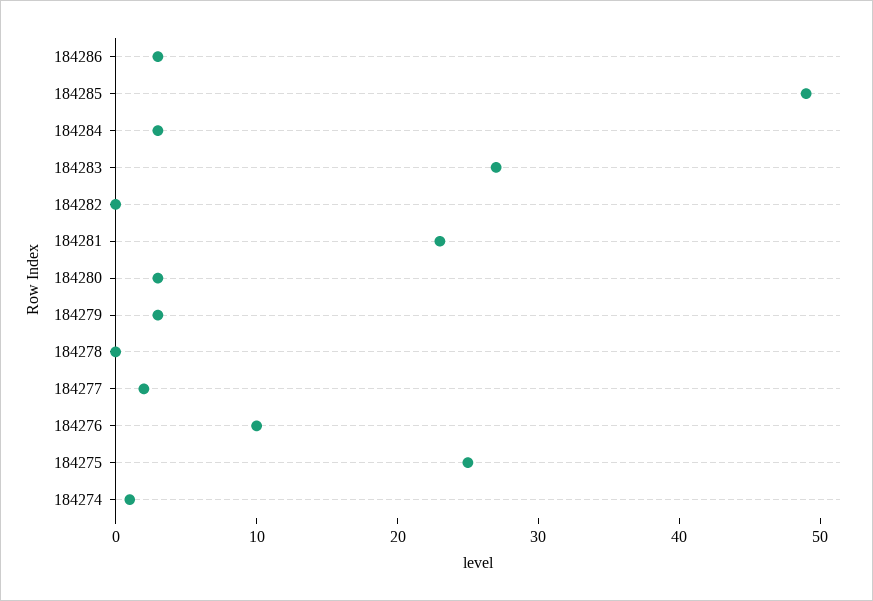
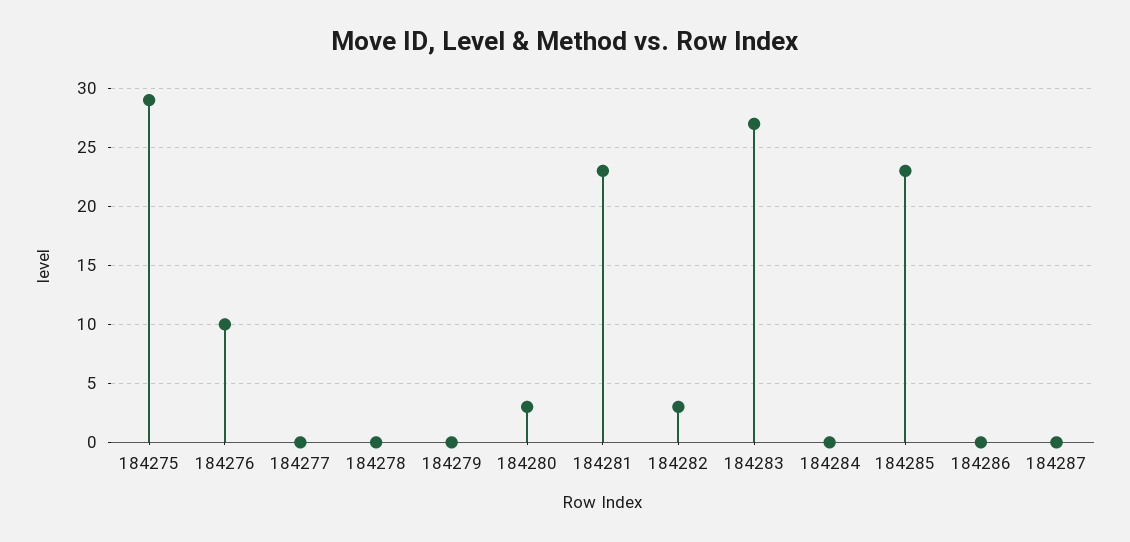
184286: 3 -> 0
184285: 49 -> 23
184284: 3 -> 0
184282: 0 -> 3
184279: 3 -> 0
184277: 2 -> 0
184275: 25 -> 29
184274: 1 -> none
184287: none -> 0

